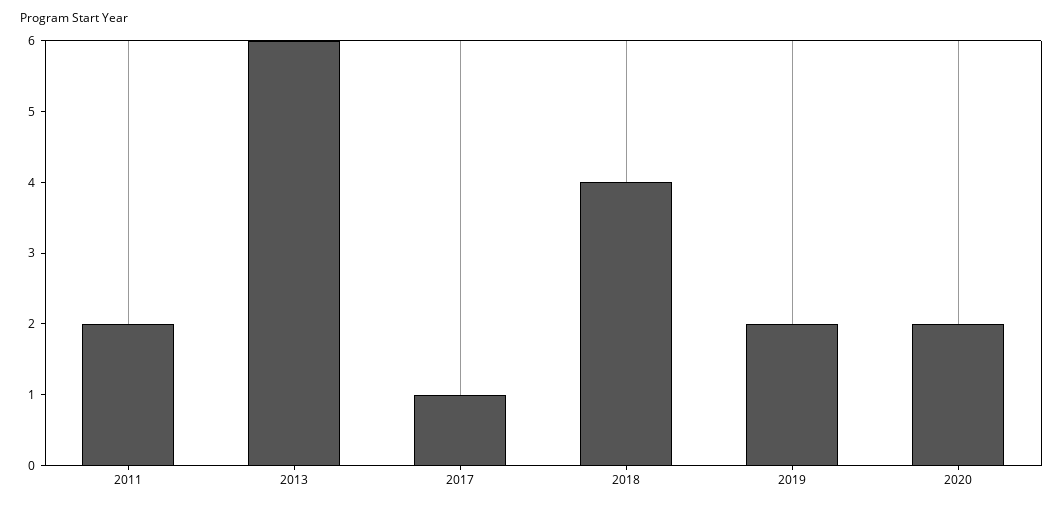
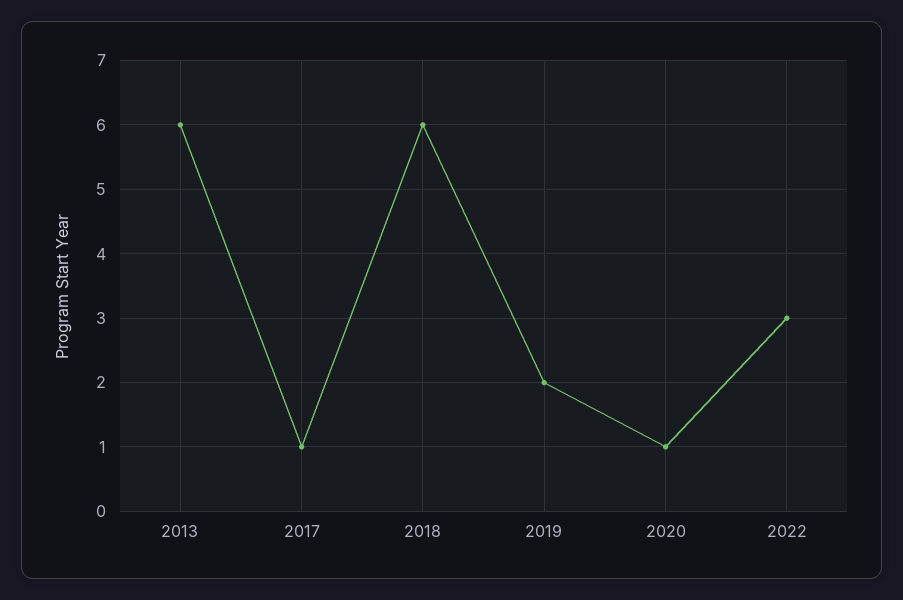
2011: 2 -> none
2018: 4 -> 6
2020: 2 -> 1
2022: none -> 3

